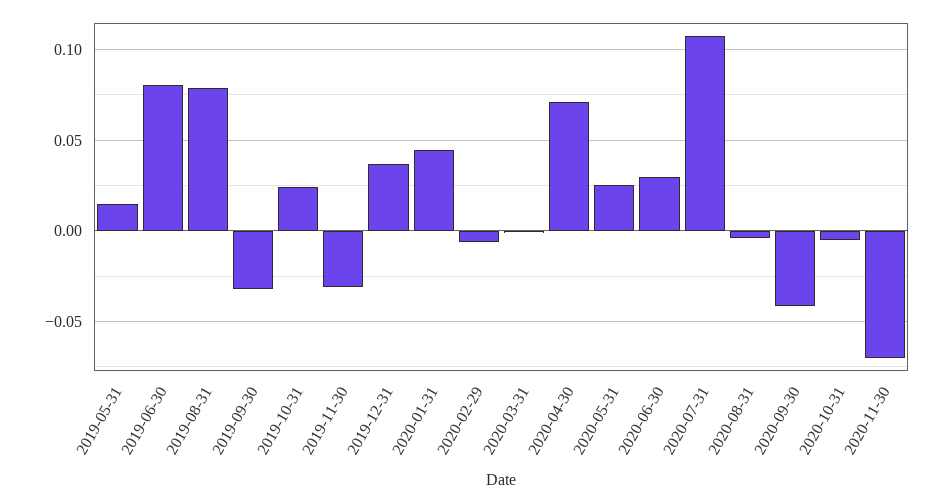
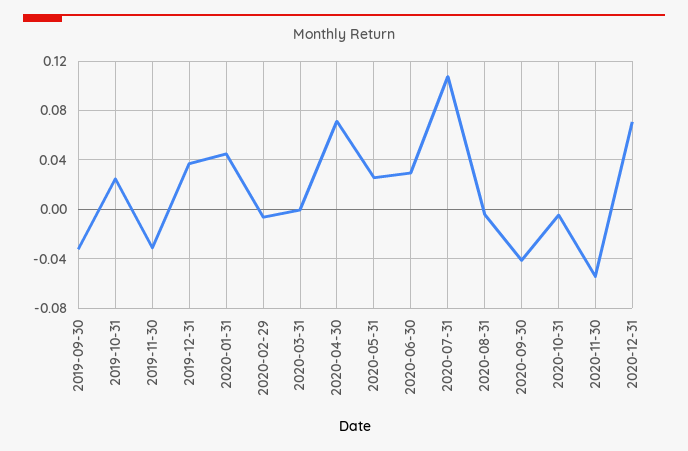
2019-05-31: 0.015 -> none
2019-06-30: 0.08 -> none
2019-08-31: 0.08 -> none
2020-11-30: -0.07 -> -0.055
2020-12-31: none -> 0.07

